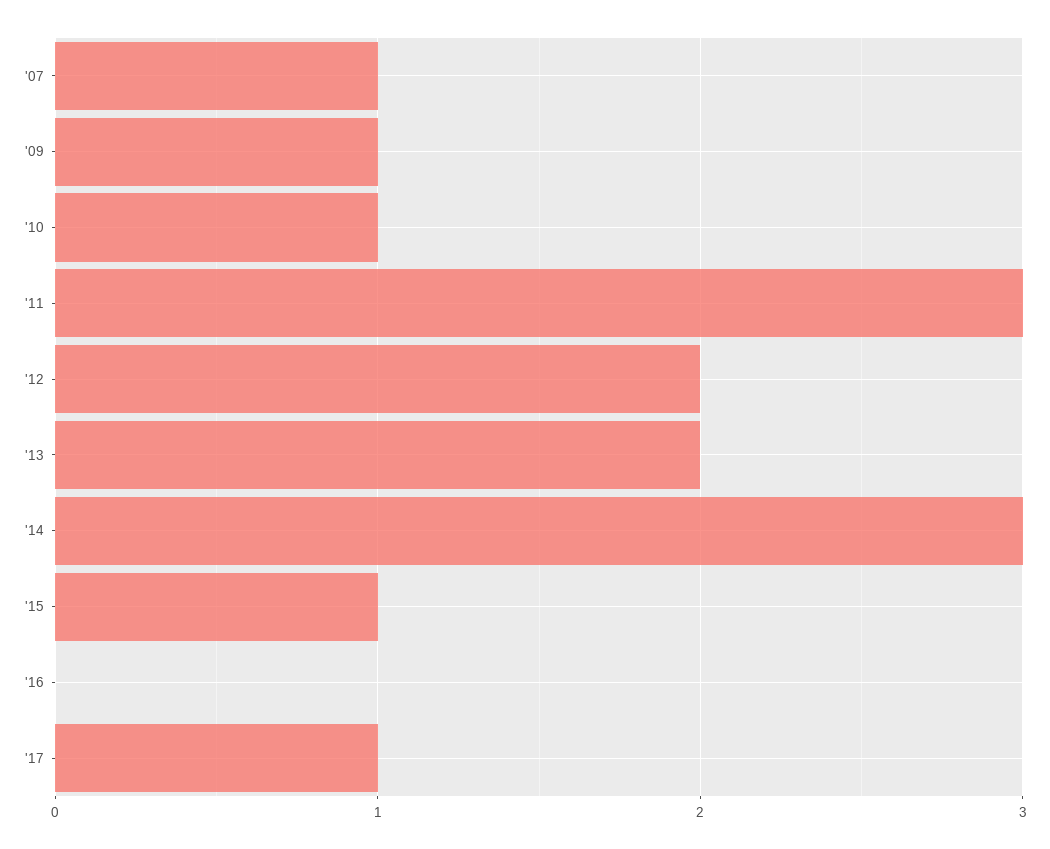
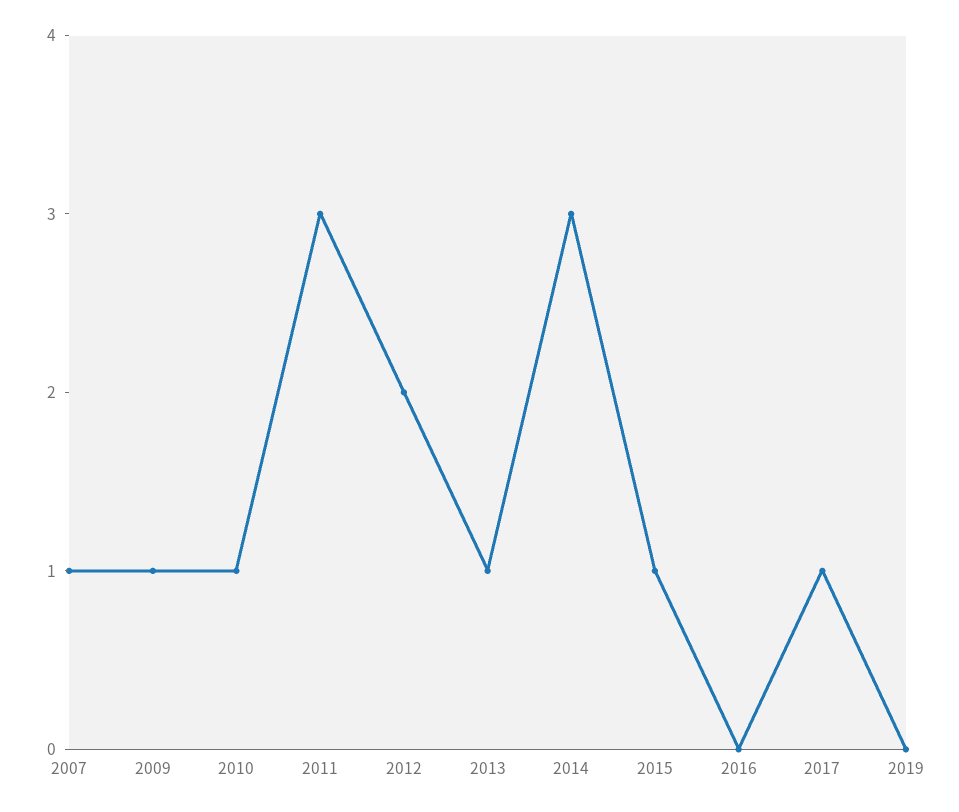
'13: 2 -> 1
2019: none -> 0

